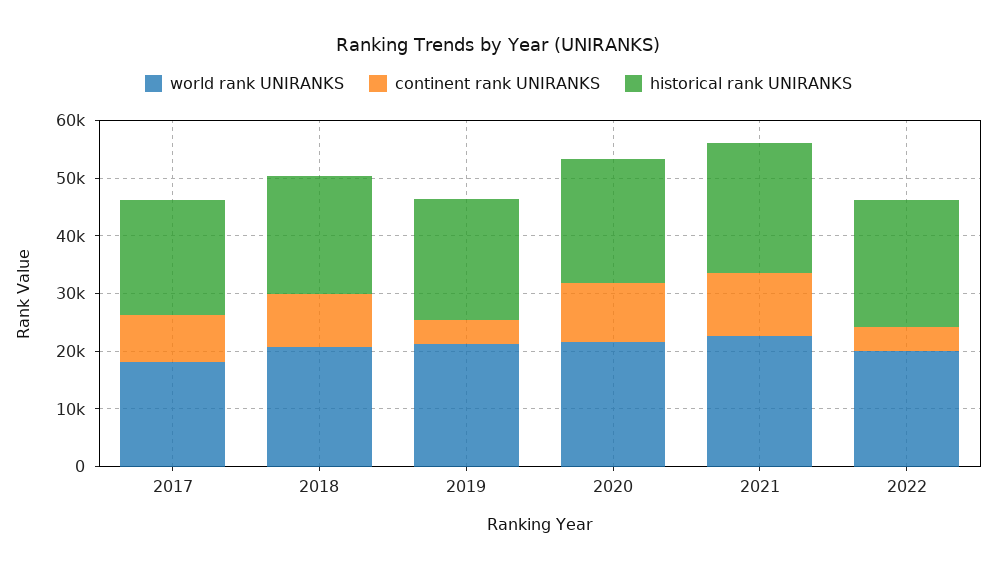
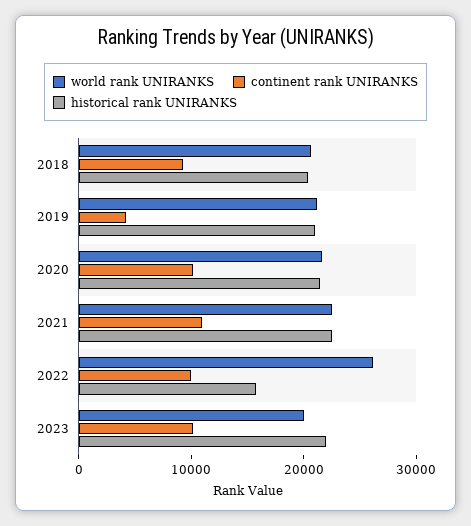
world rank UNIRANKS, 2017: 18000 -> none
continent rank UNIRANKS, 2017: 8000 -> none
historical rank UNIRANKS, 2017: 20000 -> none
world rank UNIRANKS, 2022: 20000 -> 26000
continent rank UNIRANKS, 2022: 4000 -> 10000
historical rank UNIRANKS, 2022: 22000 -> 16000
world rank UNIRANKS, 2023: none -> 20000
continent rank UNIRANKS, 2023: none -> 10000
historical rank UNIRANKS, 2023: none -> 22000

